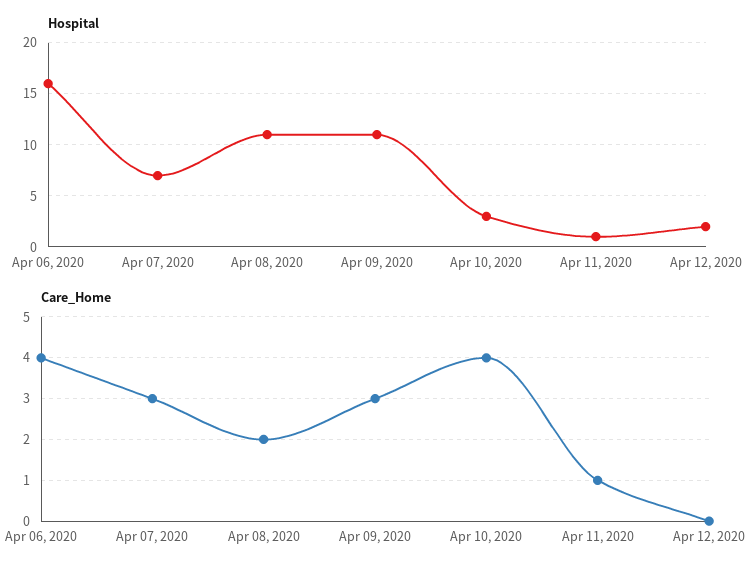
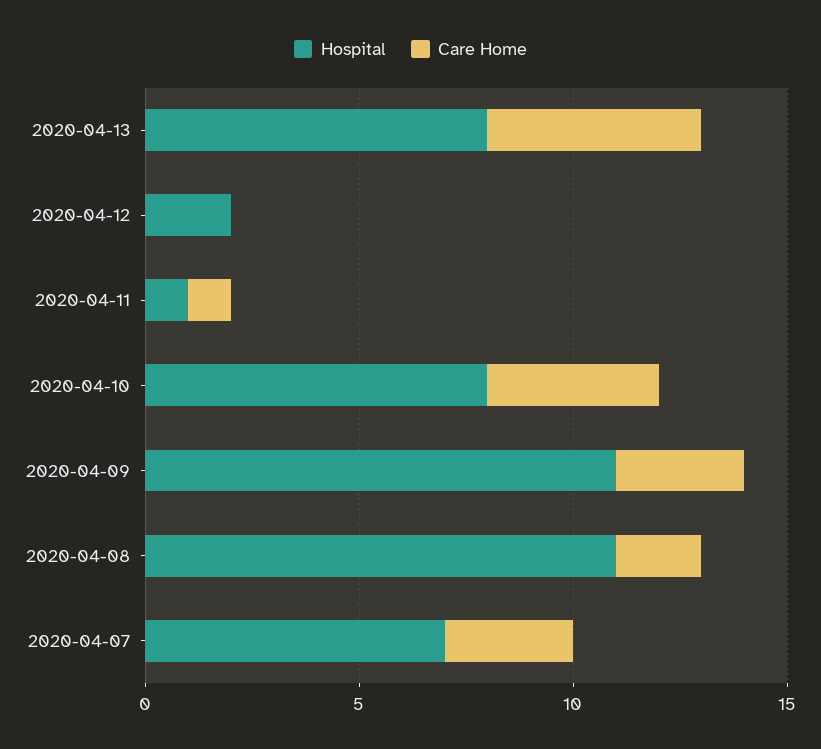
Hospital, Apr 06, 2020: 16 -> none
Hospital, Apr 10, 2020: 3 -> 8
Care_Home, Apr 06, 2020: 4 -> none
Hospital, 2020-04-13: none -> 8
Care_Home, 2020-04-13: none -> 5

